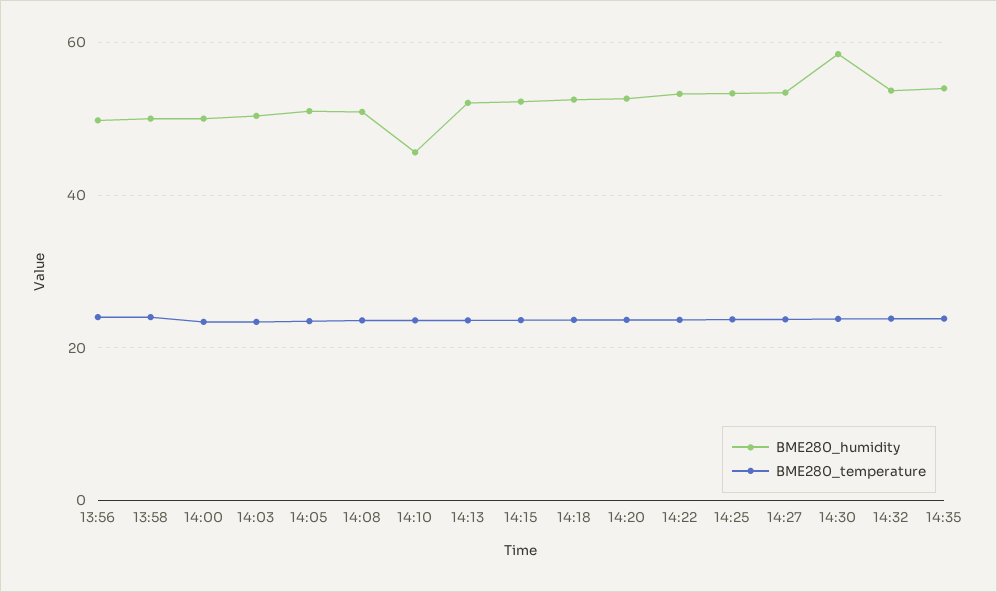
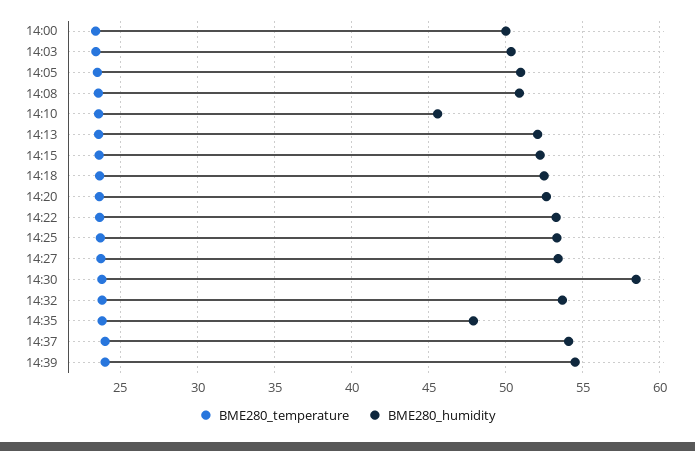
BME280_humidity, 13:56: 50 -> none
BME280_temperature, 13:56: 24 -> none
BME280_humidity, 13:58: 50 -> none
BME280_temperature, 13:58: 24 -> none
BME280_humidity, 14:35: 54 -> 48
BME280_temperature, 14:37: none -> 24
BME280_humidity, 14:37: none -> 54
BME280_temperature, 14:39: none -> 24
BME280_humidity, 14:39: none -> 54.5

